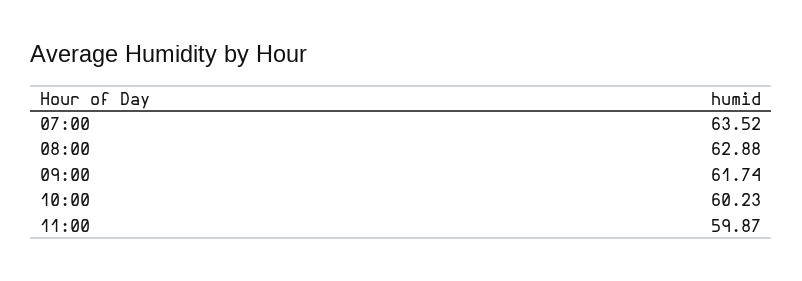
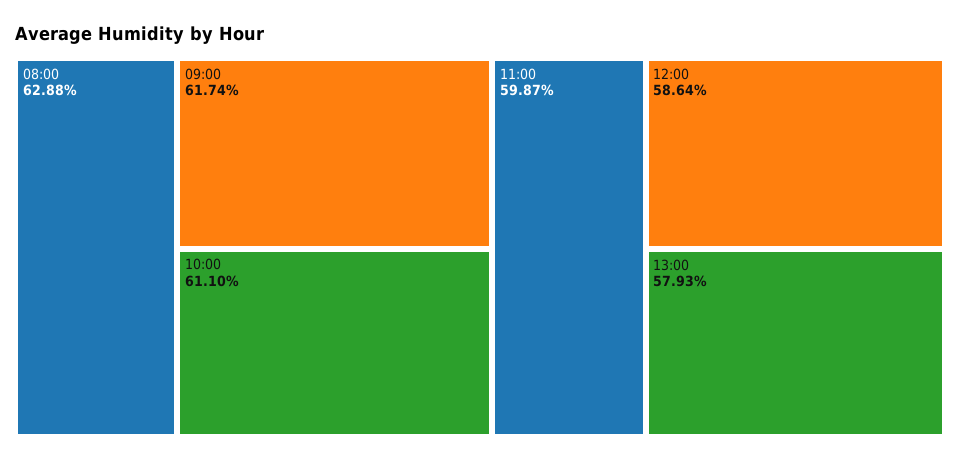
07:00: 63.52 -> none
10:00: 60.23 -> 61.1
12:00: none -> 58.64
13:00: none -> 57.93

